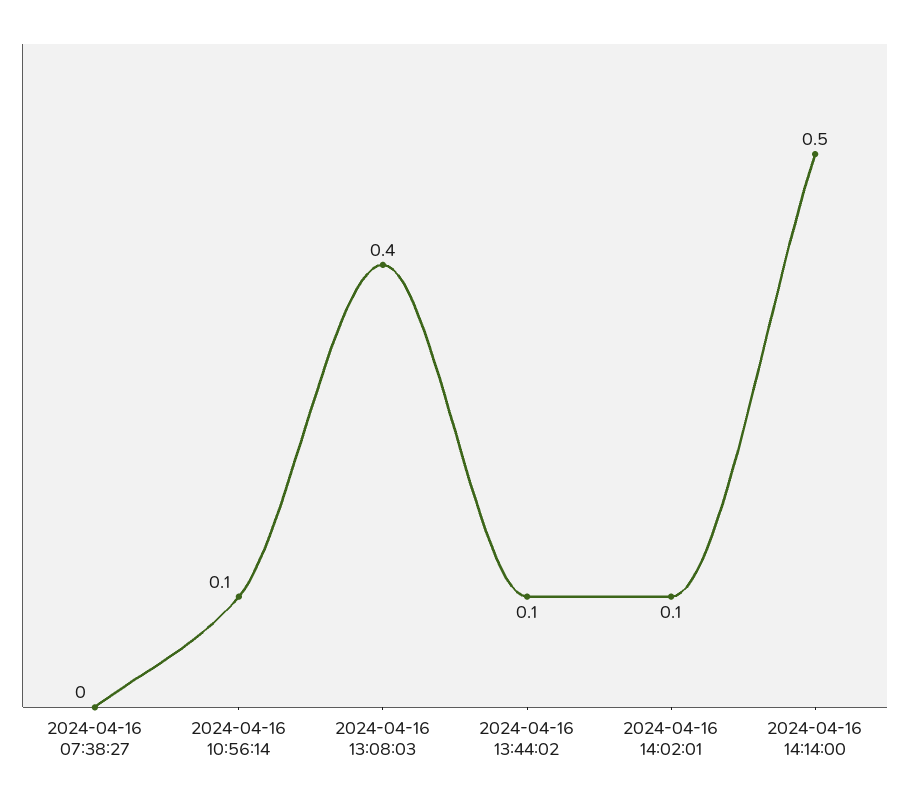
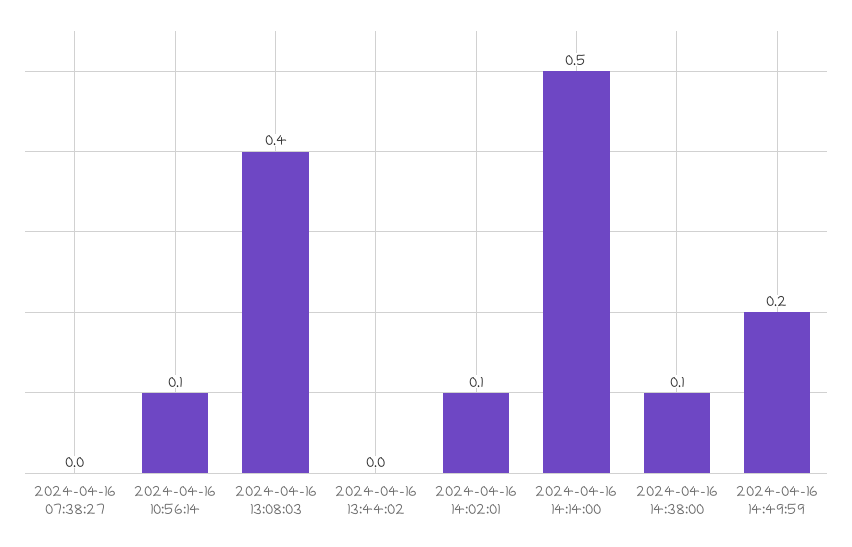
2024-04-16 13:44:02: 0.1 -> 0
2024-04-16 14:38:00: none -> 0.1
2024-04-16 14:49:59: none -> 0.2

